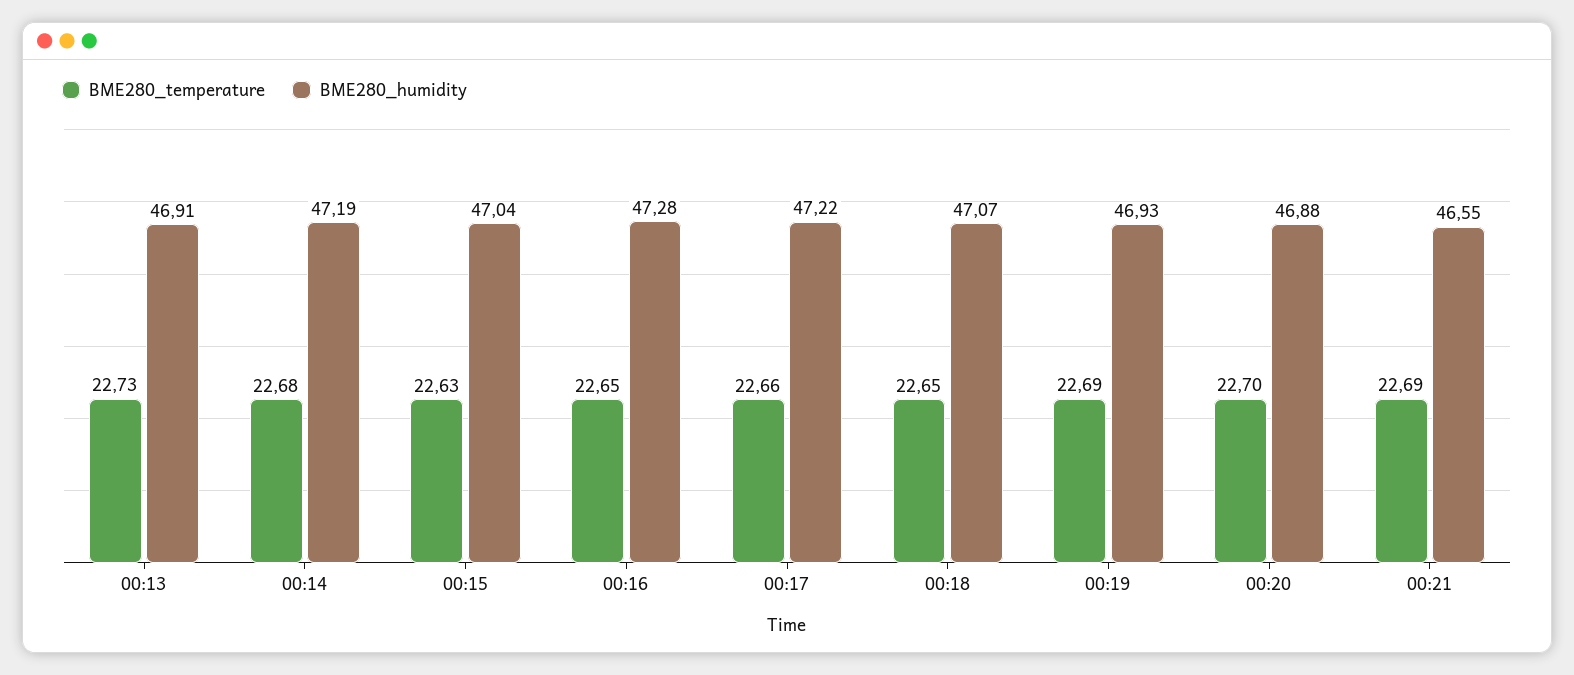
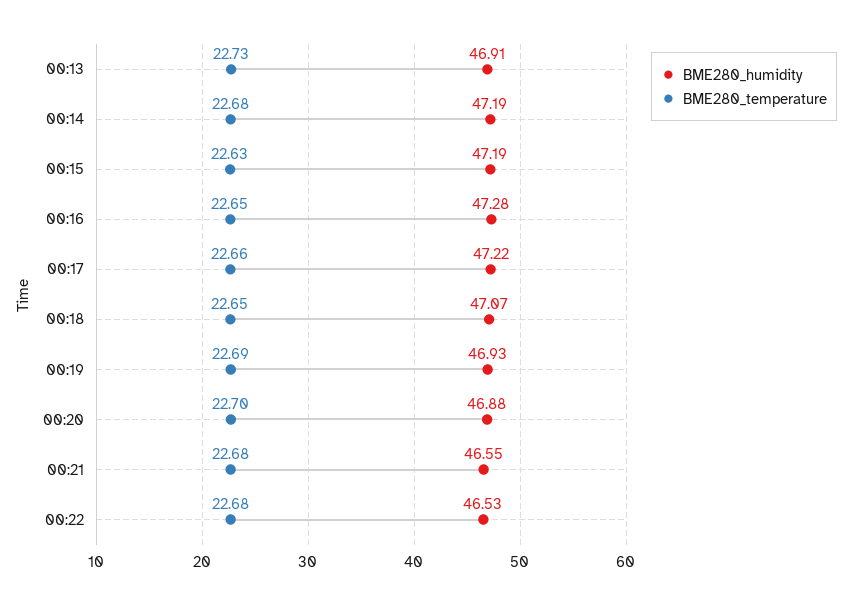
BME280_humidity, 00:15: 47.04 -> 47.19
BME280_temperature, 00:21: 22.69 -> 22.68
BME280_humidity, 00:22: none -> 46.53
BME280_temperature, 00:22: none -> 22.68

